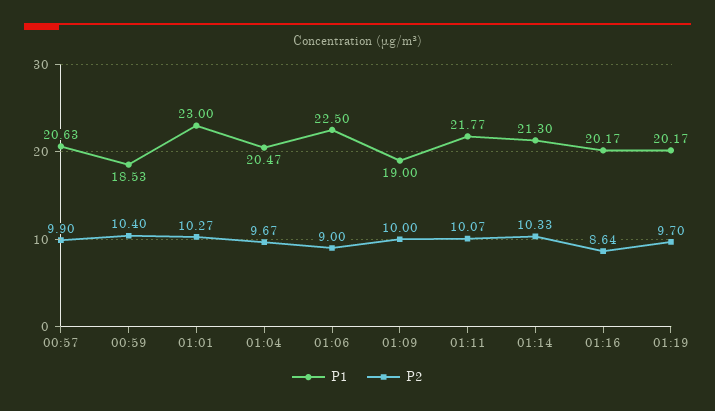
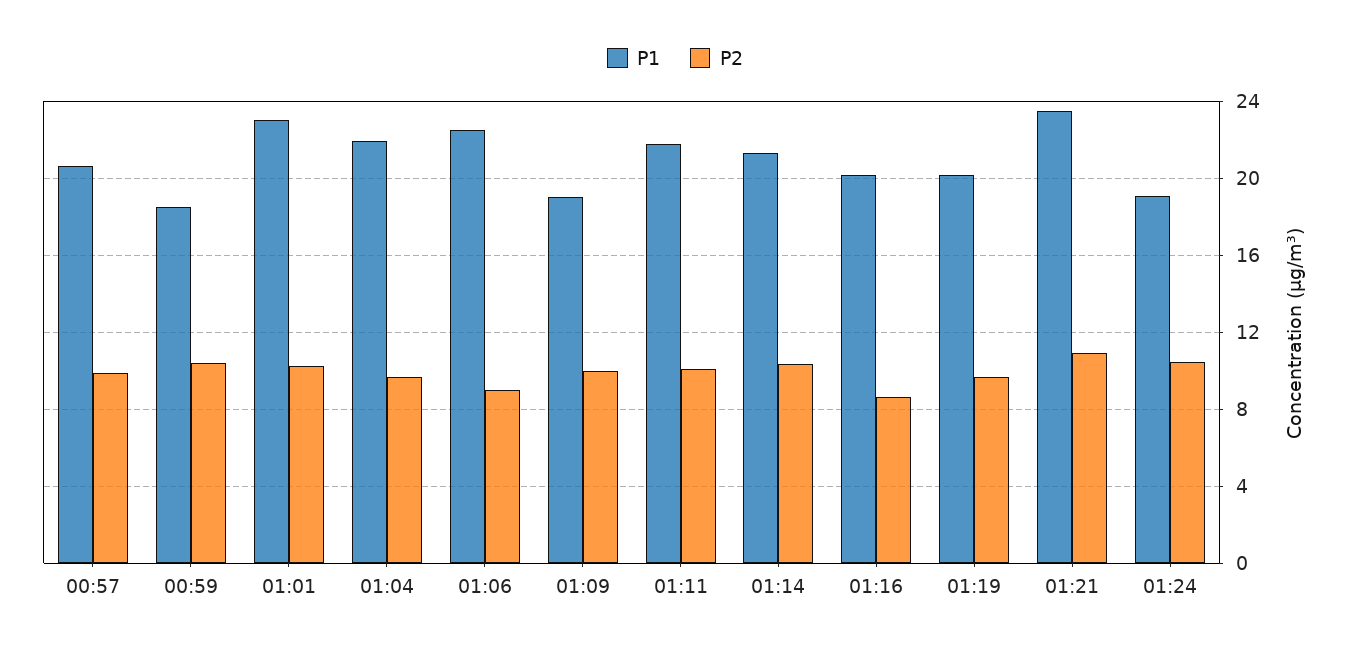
P1, 01:04: 20.47 -> 22
P1, 01:21: none -> 23.5
P2, 01:21: none -> 11
P1, 01:24: none -> 19
P2, 01:24: none -> 10.5

